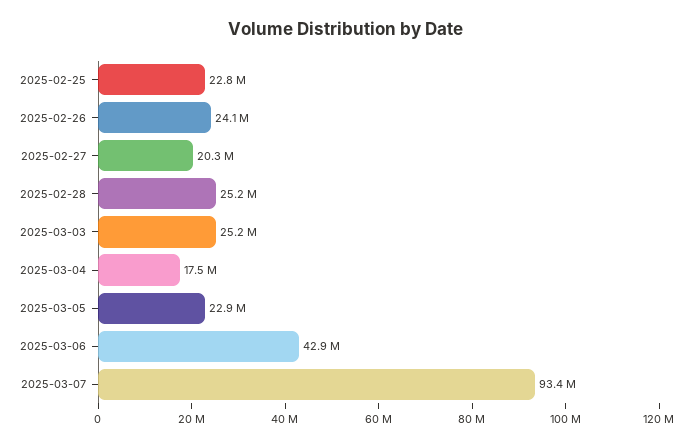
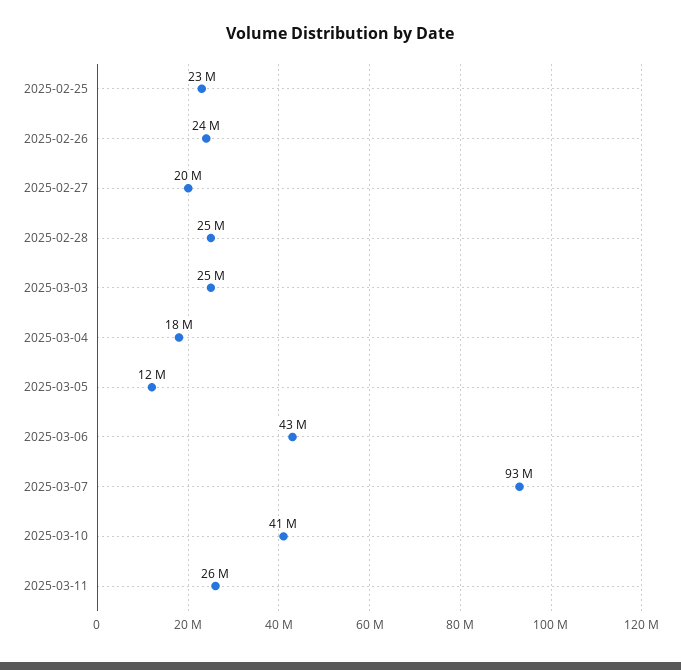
2025-03-05: 22900000 -> 12000000
2025-03-10: none -> 41000000
2025-03-11: none -> 26000000

